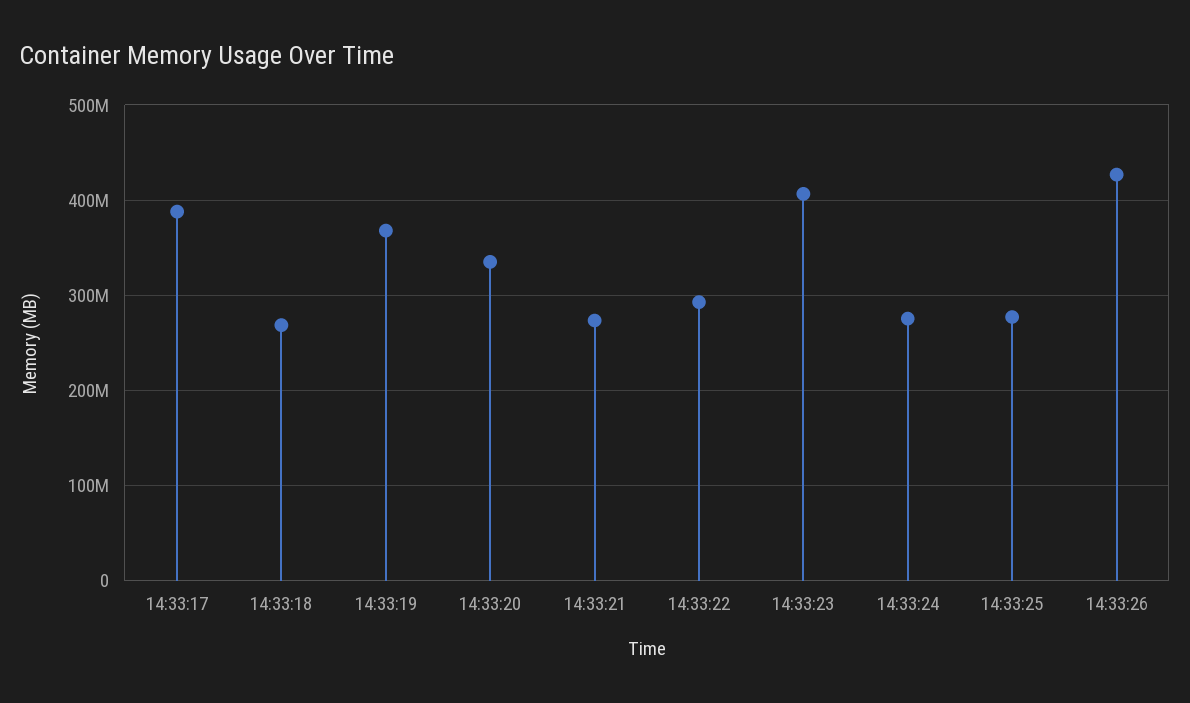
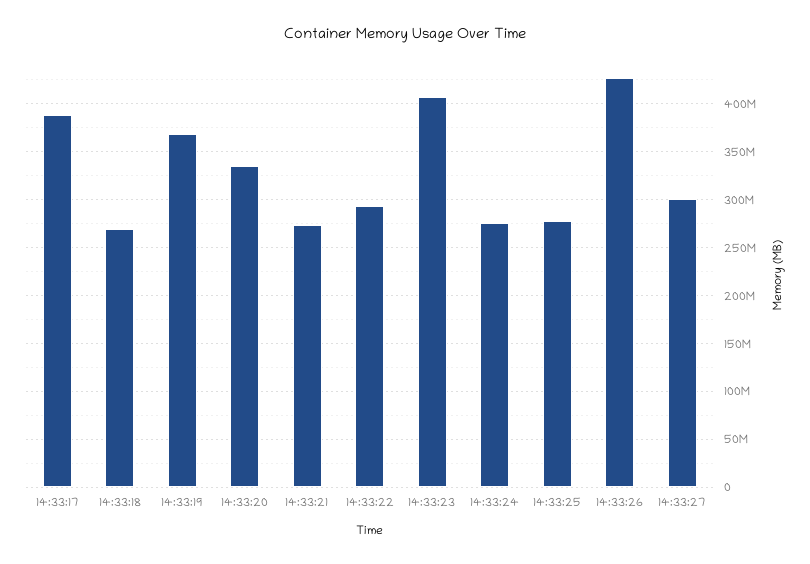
14:33:27: none -> 300000000

